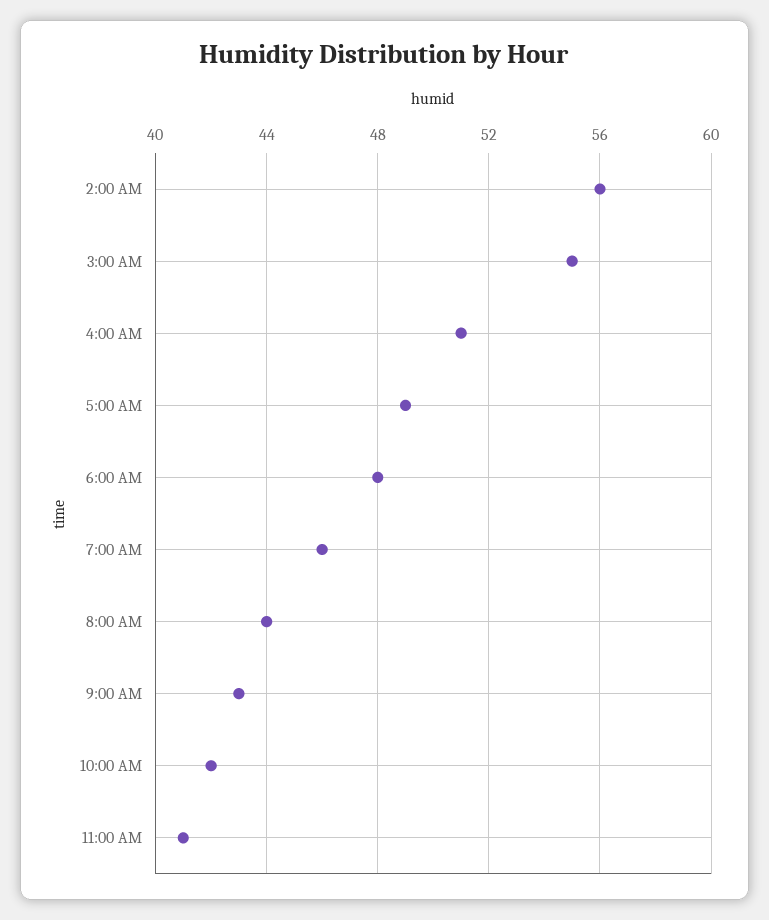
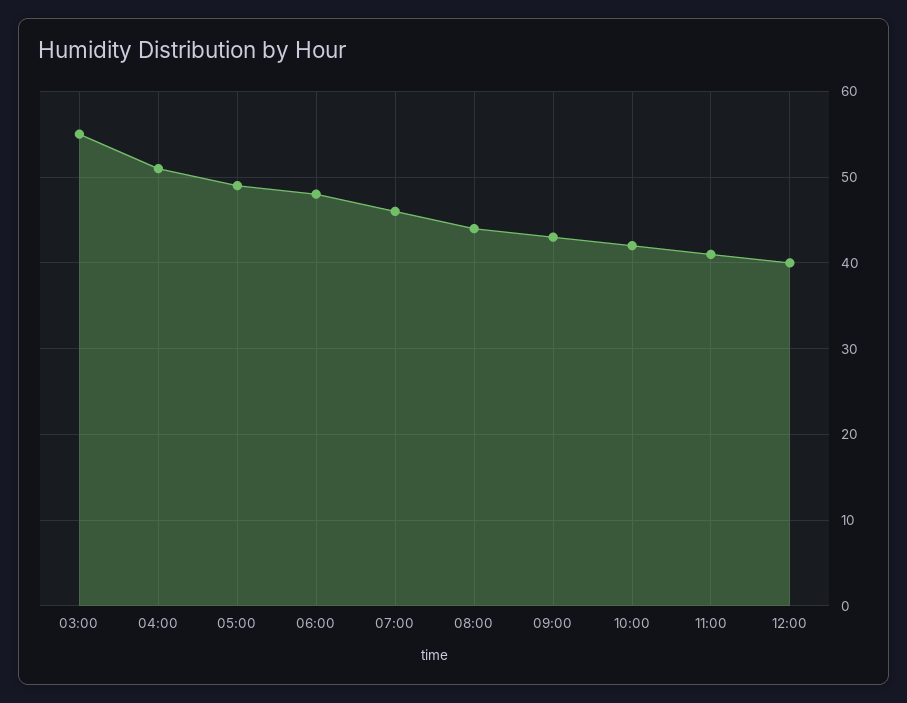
2:00 AM: 56 -> none
12:00: none -> 40

